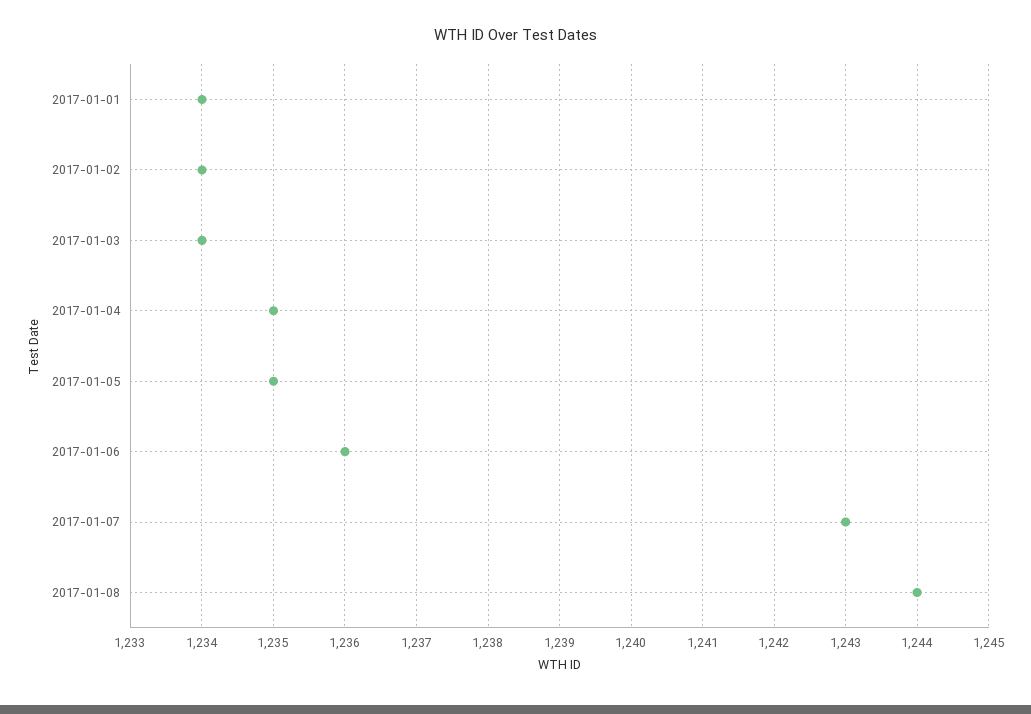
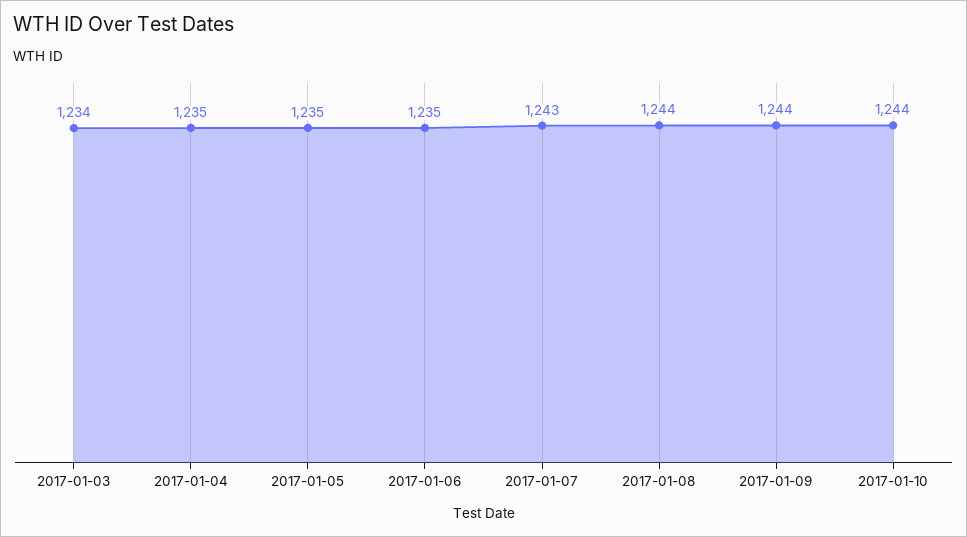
2017-01-01: 1234 -> none
2017-01-02: 1234 -> none
2017-01-06: 1236 -> 1235
2017-01-09: none -> 1244
2017-01-10: none -> 1244

